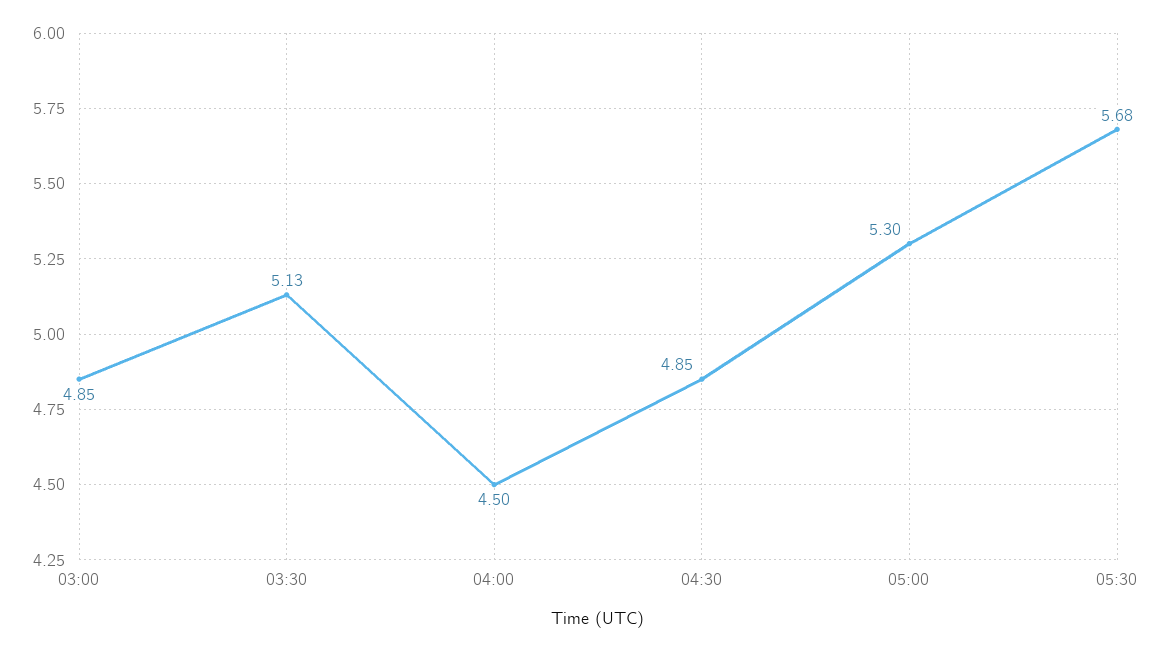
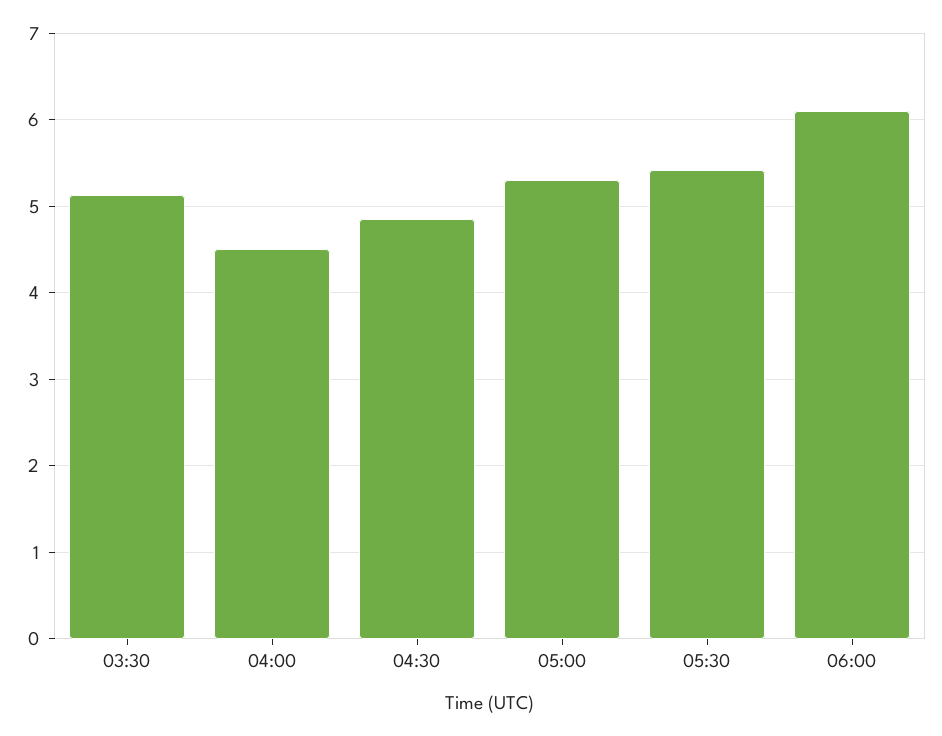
03:00: 4.85 -> none
05:30: 5.68 -> 5.4
06:00: none -> 6.1

